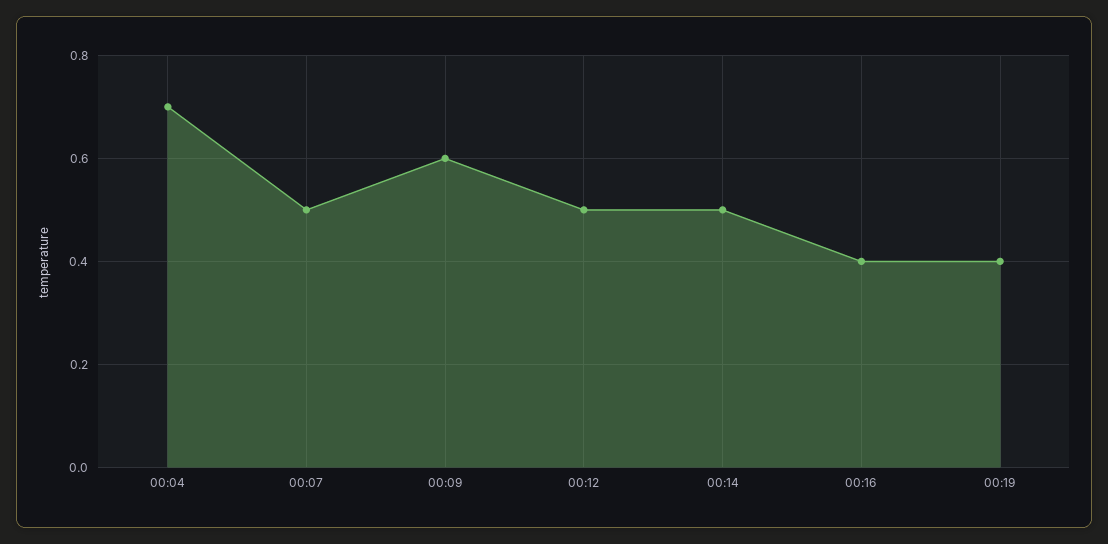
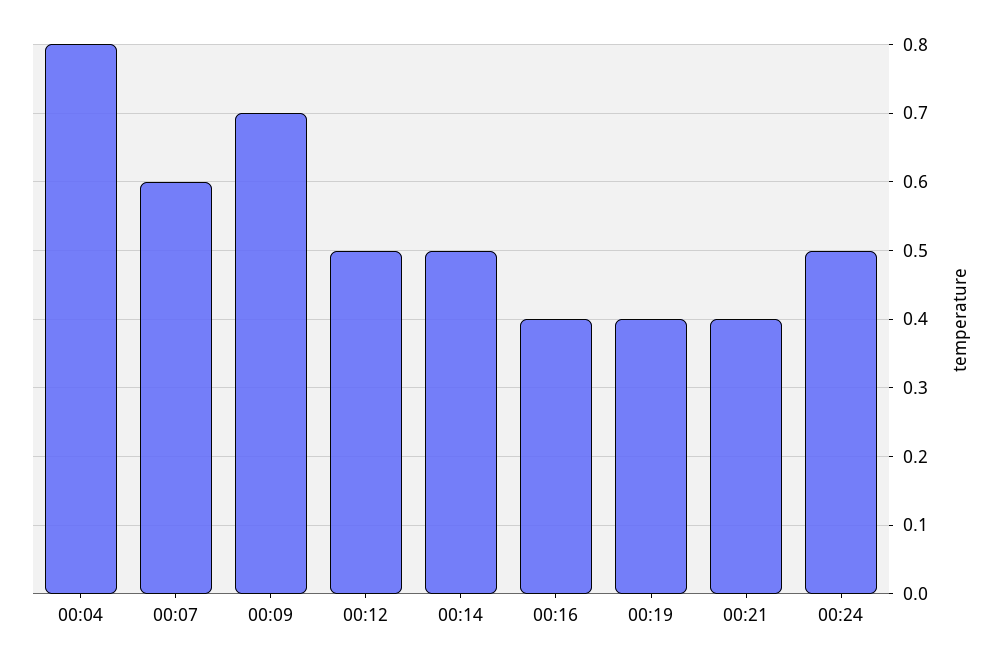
00:04: 0.7 -> 0.8
00:07: 0.5 -> 0.6
00:09: 0.6 -> 0.7
00:21: none -> 0.4
00:24: none -> 0.5

